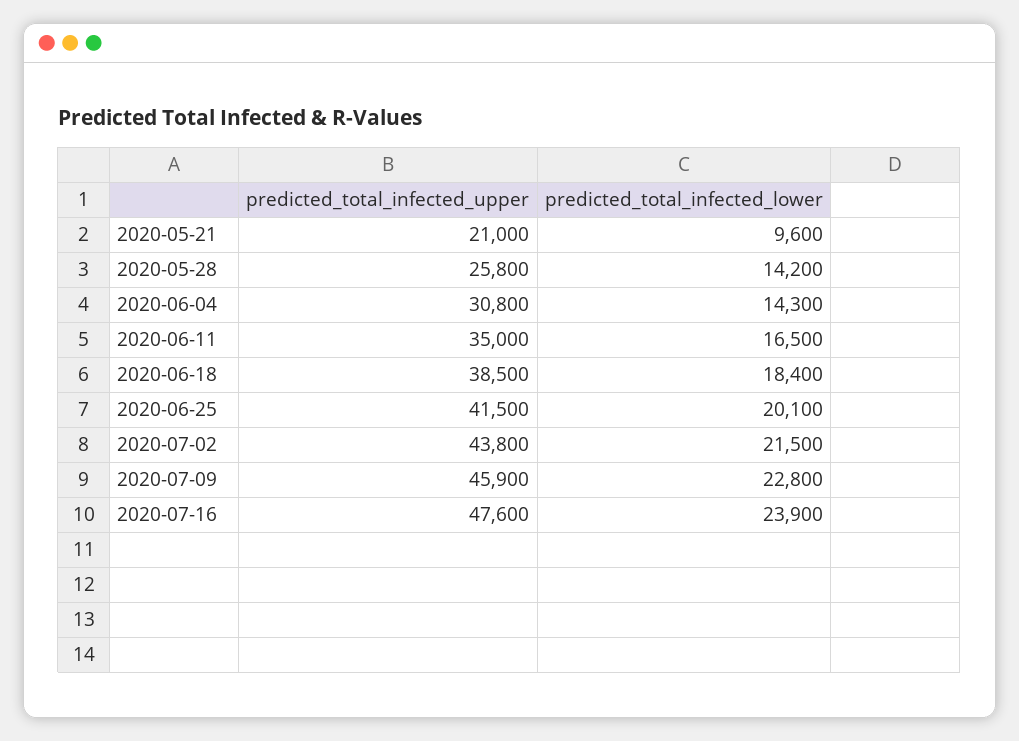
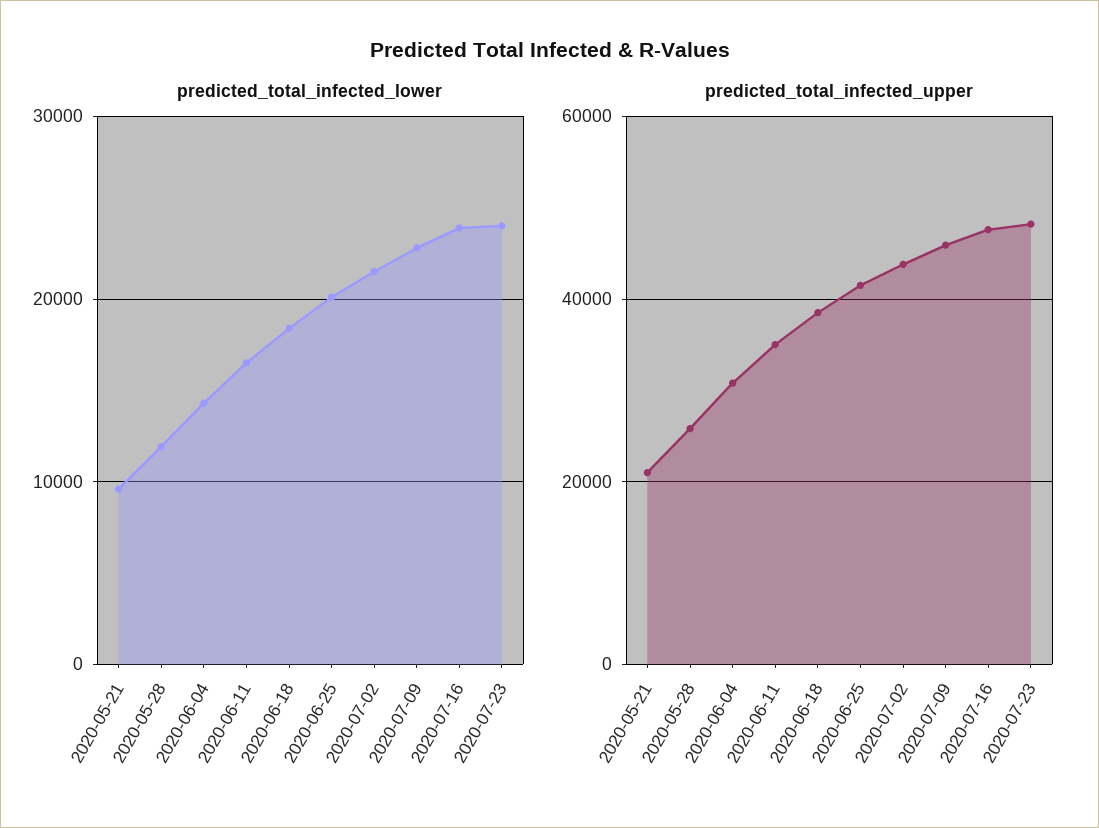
predicted_total_infected_lower, 2020-05-28: 14200 -> 12000
predicted_total_infected_lower, 2020-07-23: none -> 24000
predicted_total_infected_upper, 2020-07-23: none -> 48000

